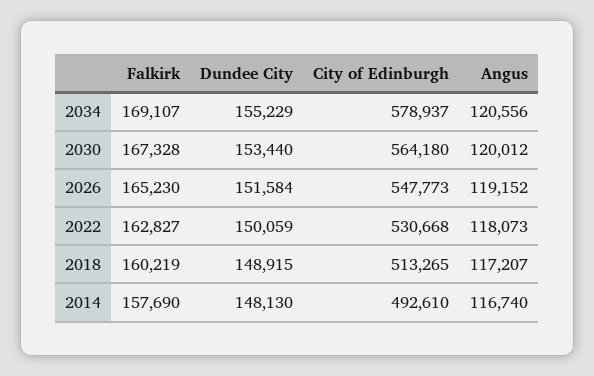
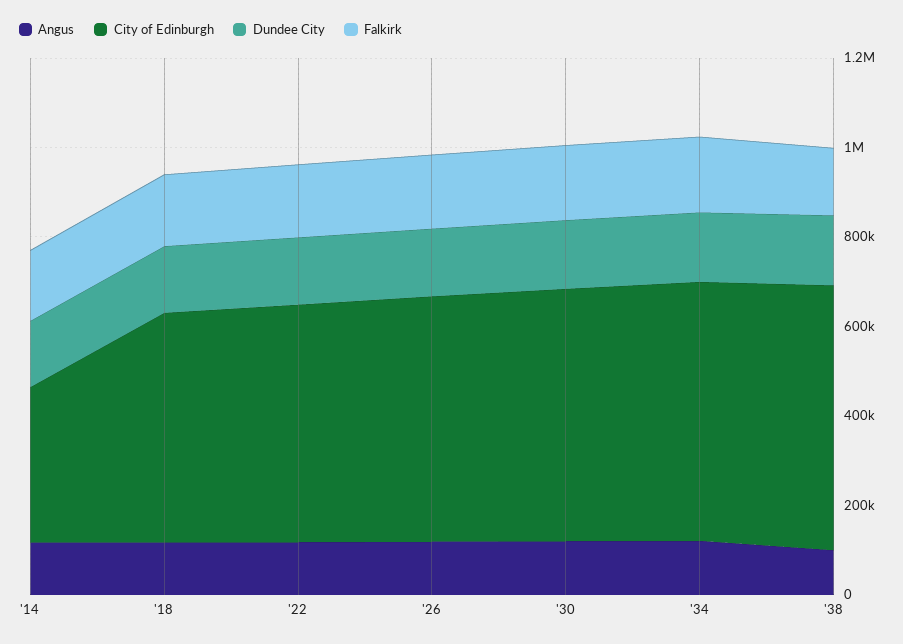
City of Edinburgh, 2014: 492610 -> 350000
Angus, '38: none -> 100000
City of Edinburgh, '38: none -> 600000
Dundee City, '38: none -> 150000
Falkirk, '38: none -> 150000

